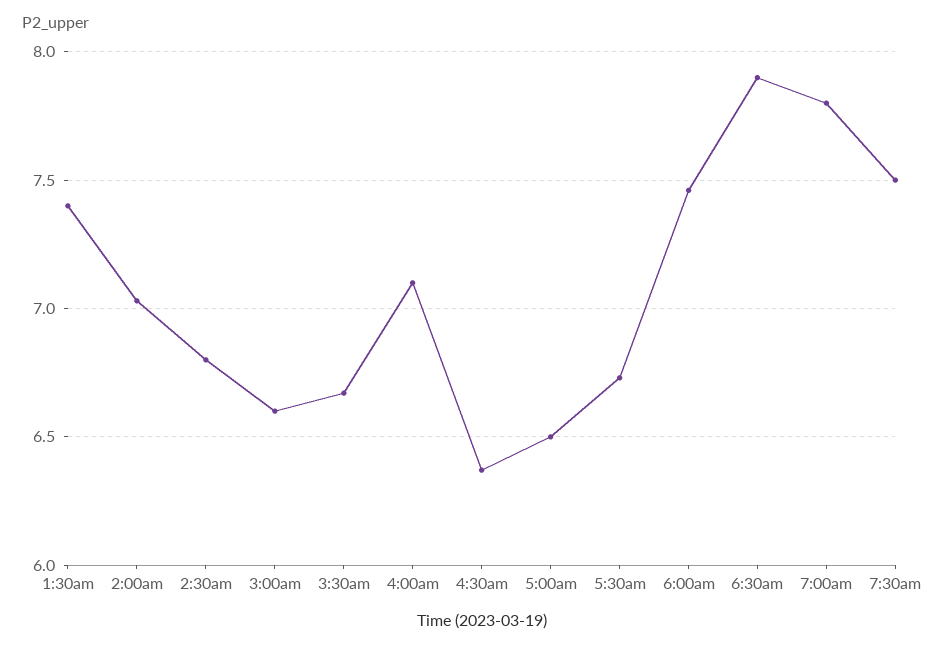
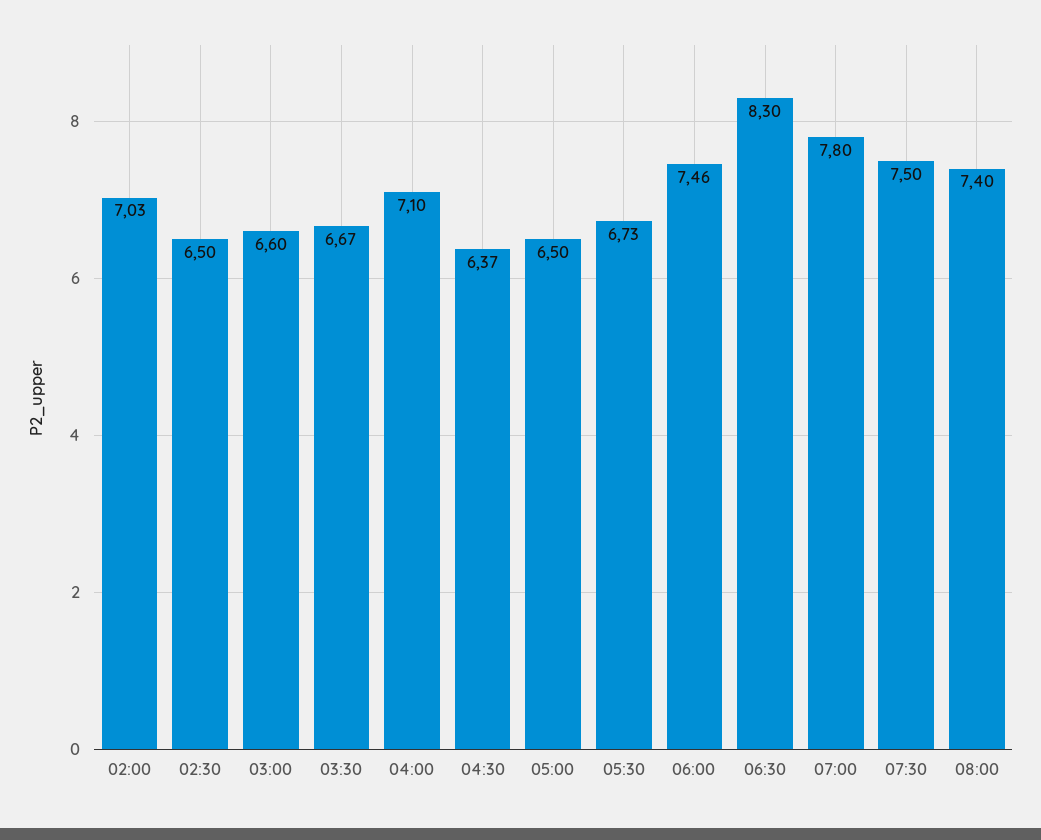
1:30am: 7.4 -> none
2:30am: 6.8 -> 6.5
6:30am: 7.9 -> 8.3
08:00: none -> 7.4

